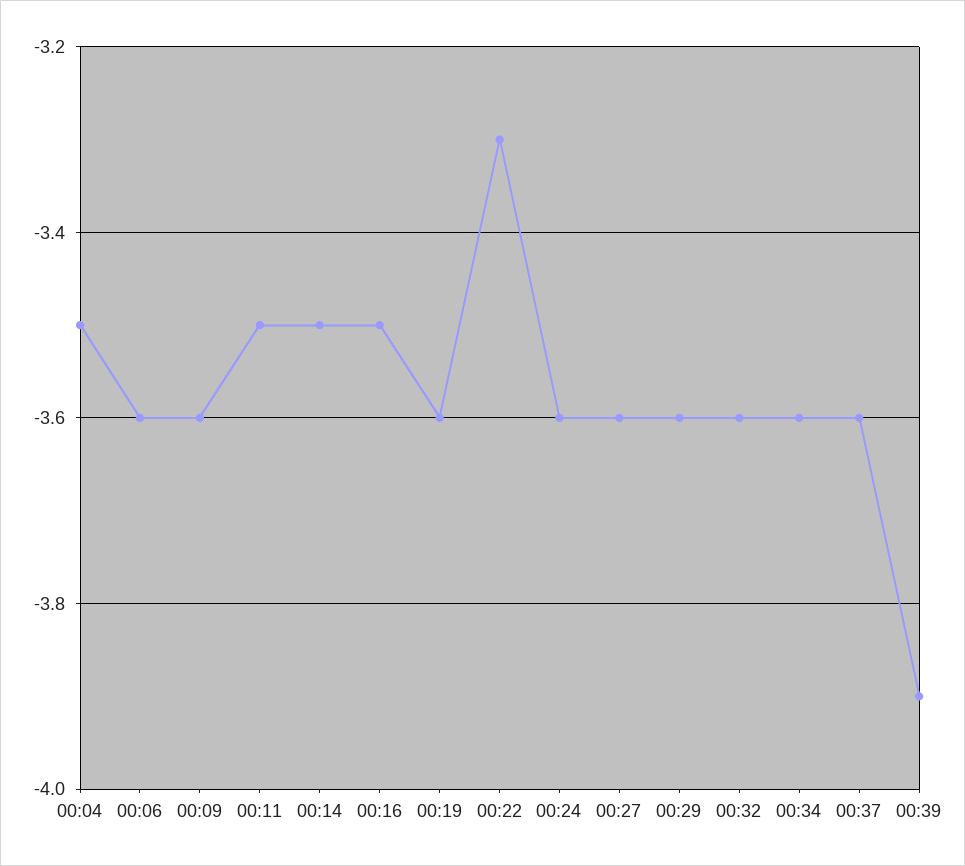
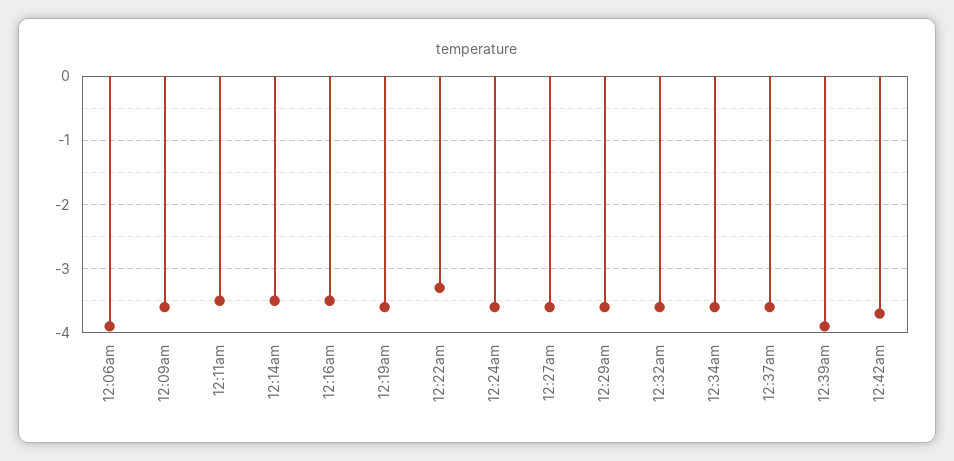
00:04: -3.5 -> none
00:06: -3.6 -> -3.9
12:42am: none -> -3.7

